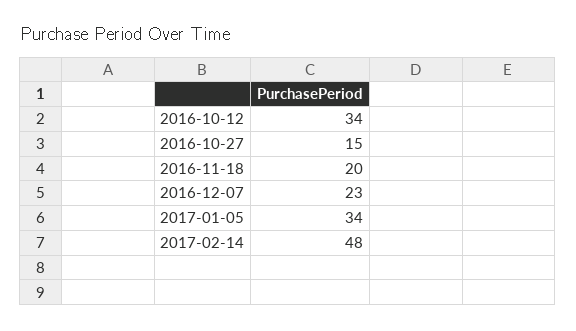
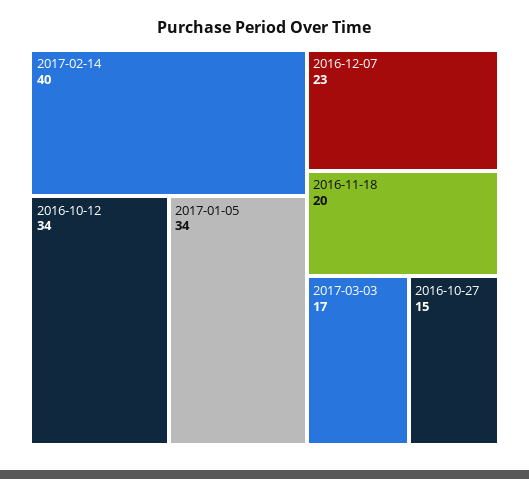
2017-02-14: 48 -> 40
2017-03-03: none -> 17

